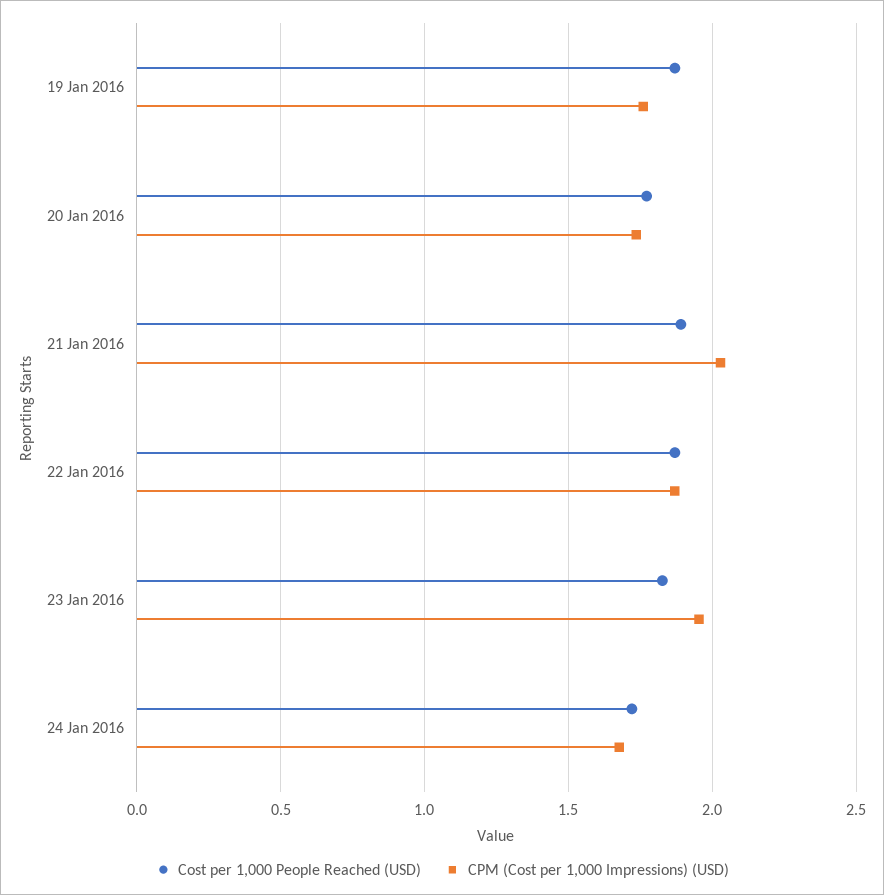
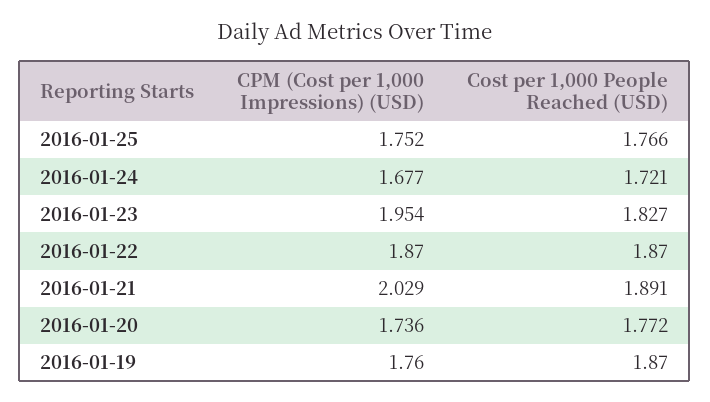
CPM (Cost per 1,000 Impressions) (USD), 2016-01-25: none -> 1.752
Cost per 1,000 People Reached (USD), 2016-01-25: none -> 1.766

